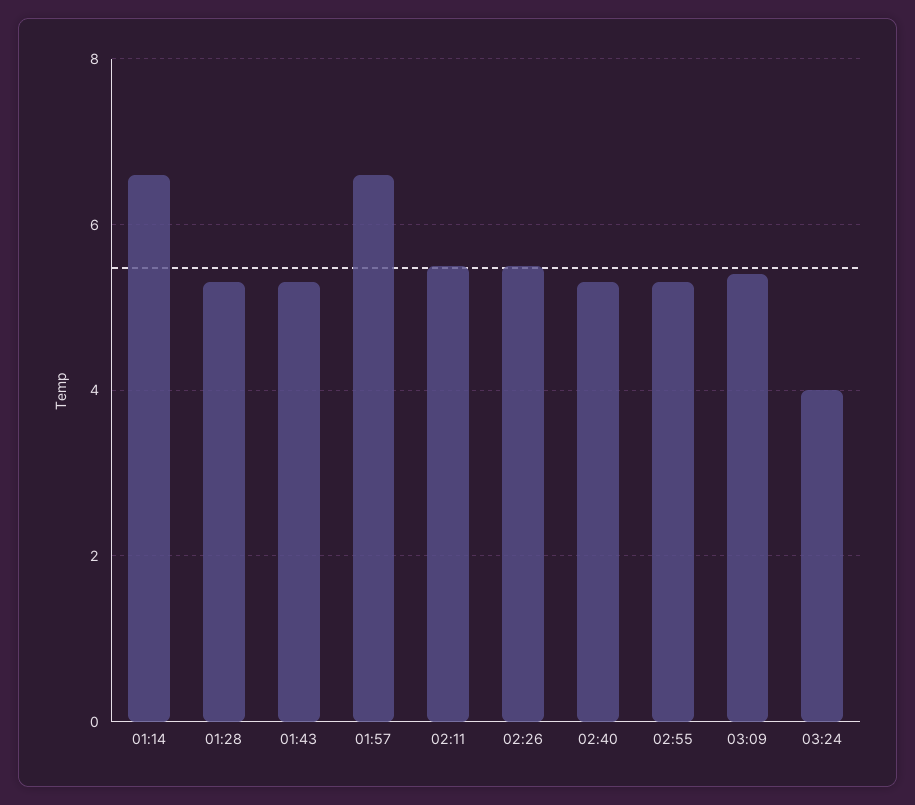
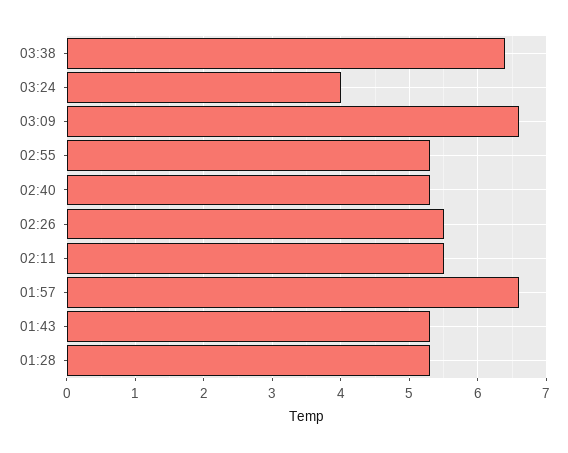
01:14: 6.5 -> none
03:09: 5.5 -> 6.6
03:38: none -> 6.4

